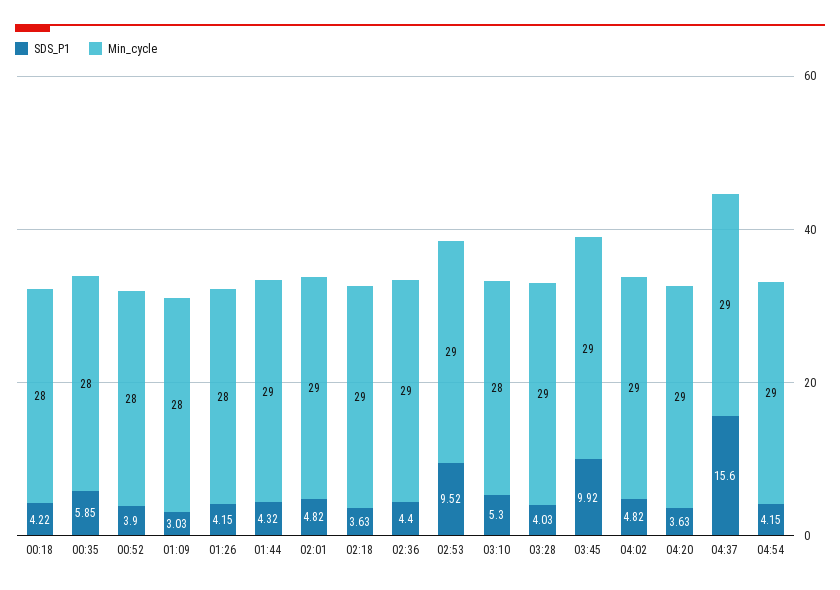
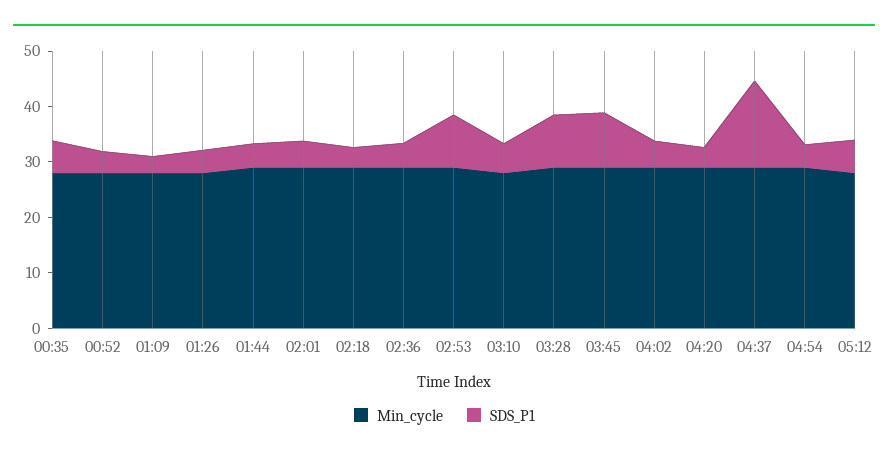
SDS_P1, 00:18: 4.22 -> none
Min_cycle, 00:18: 28 -> none
SDS_P1, 03:28: 4.03 -> 10
Min_cycle, 05:12: none -> 28
SDS_P1, 05:12: none -> 6

